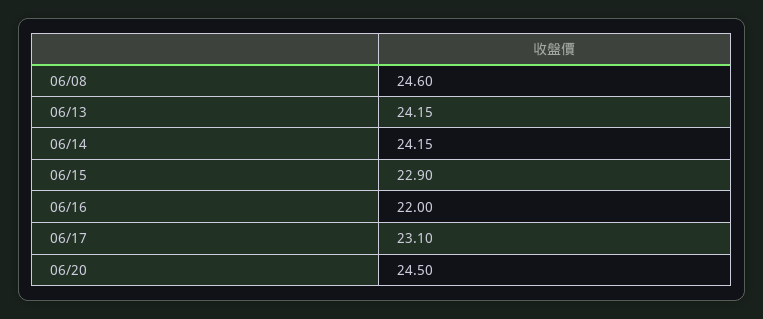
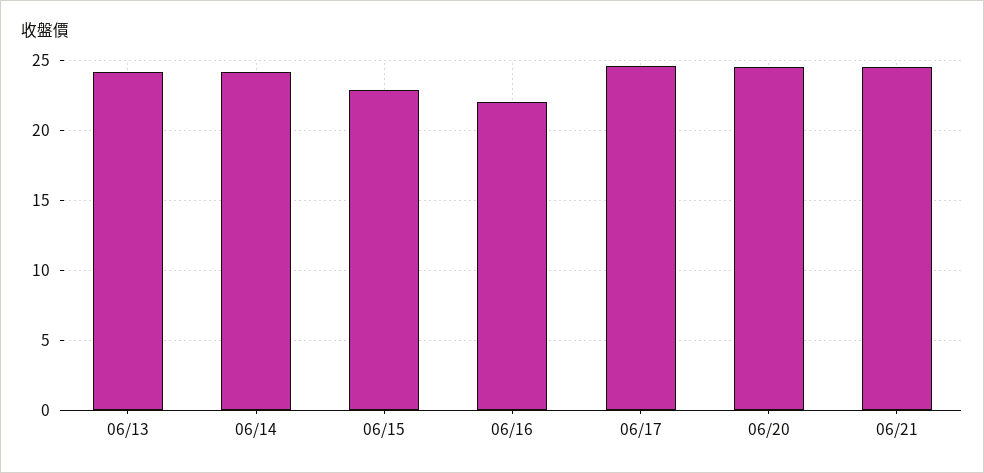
06/08: 24.6 -> none
06/17: 23.1 -> 24.5
06/21: none -> 24.5

